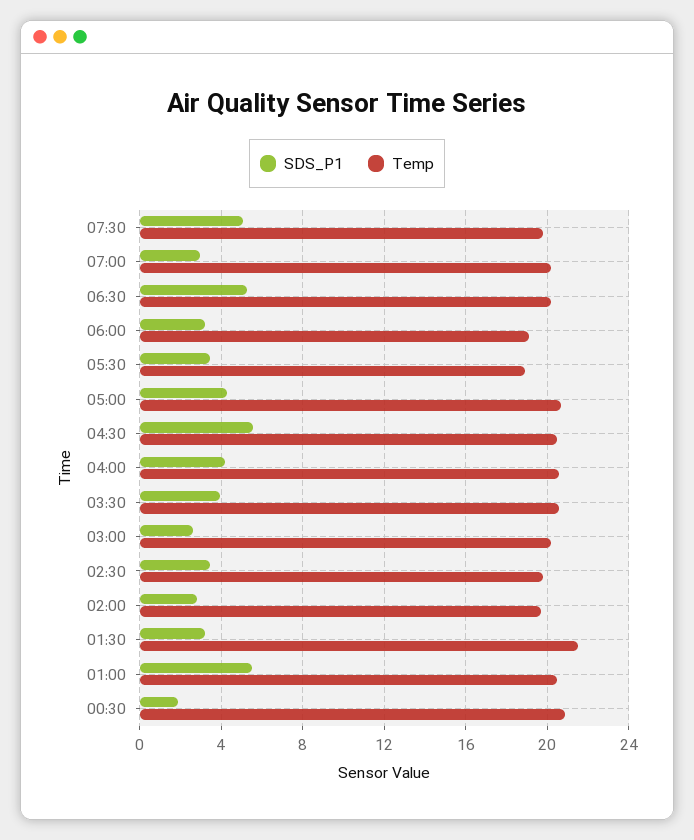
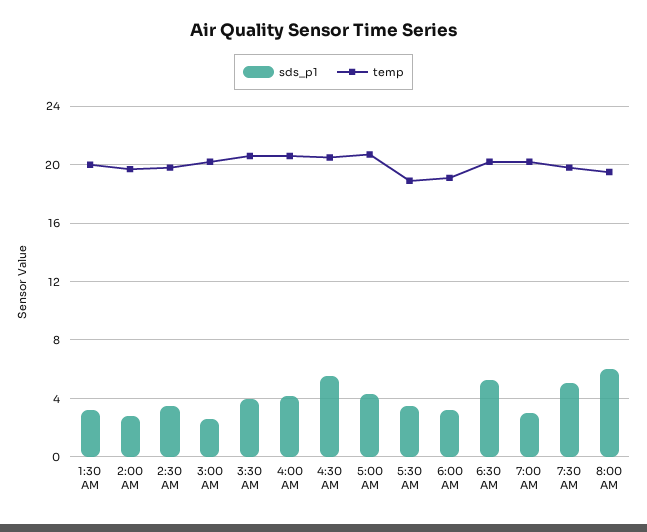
Temp, 01:30: 21.5 -> 20
SDS_P1, 01:00: 5.5 -> none
Temp, 01:00: 20.5 -> none
SDS_P1, 00:30: 2 -> none
Temp, 00:30: 21 -> none
SDS_P1, 8:00 AM: none -> 6
Temp, 8:00 AM: none -> 19.5

